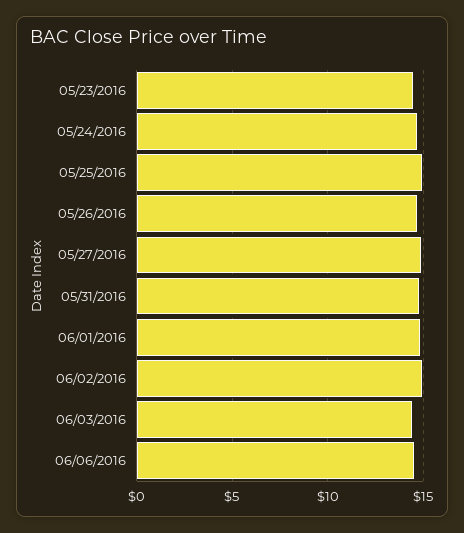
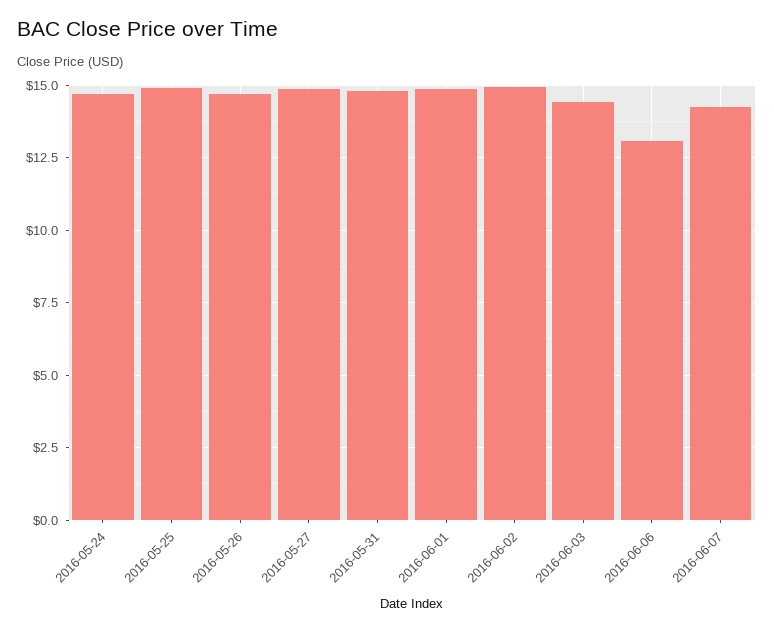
05/23/2016: 14.5 -> none
06/06/2016: 14.5 -> 13
2016-06-07: none -> 14.25

